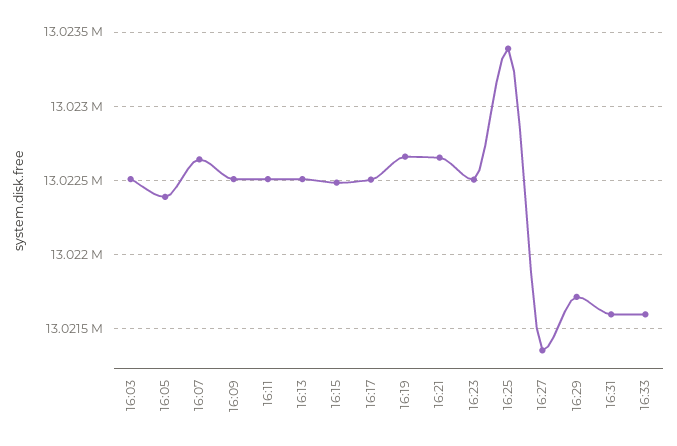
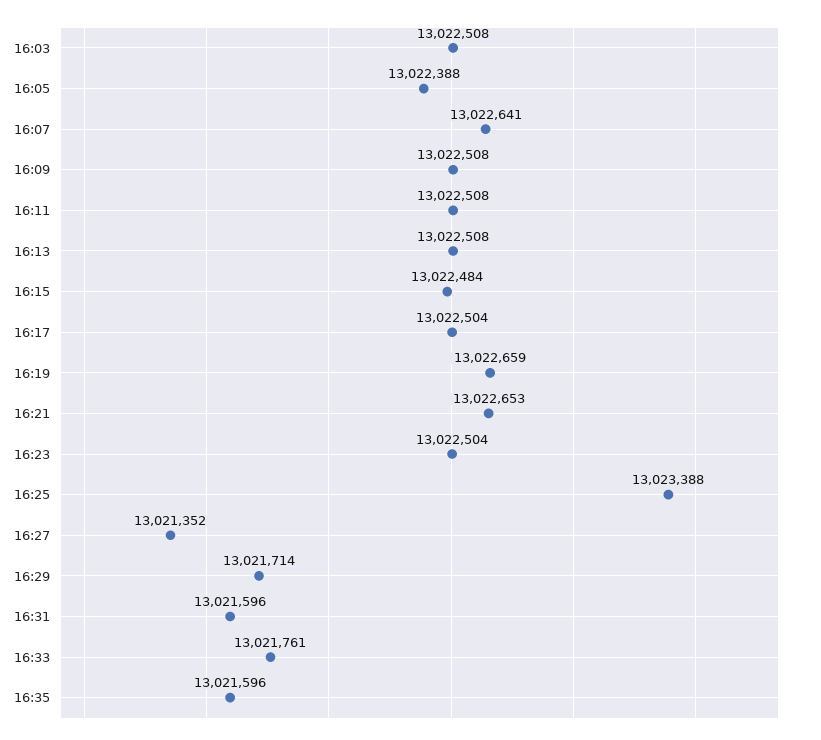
16:33: 13021600 -> 13021761
16:35: none -> 13021596

